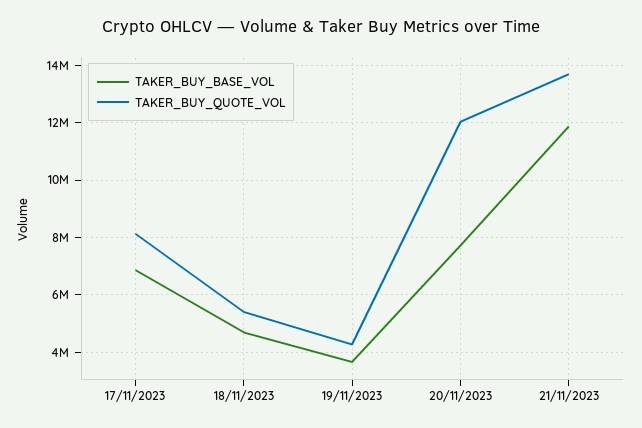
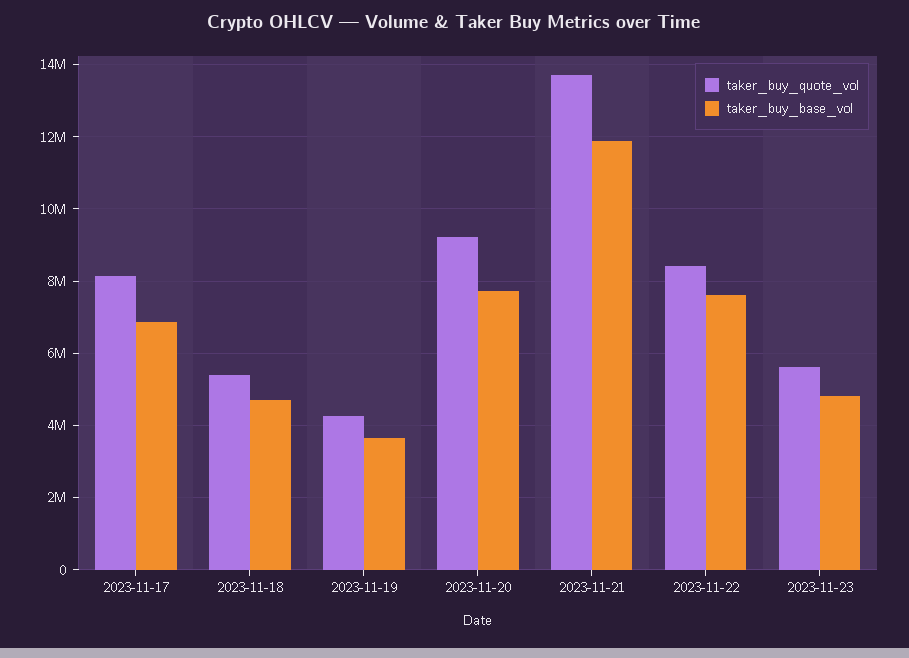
TAKER_BUY_QUOTE_VOL, 20/11/2023: 12000000 -> 9200000
TAKER_BUY_QUOTE_VOL, 2023-11-22: none -> 8400000
TAKER_BUY_BASE_VOL, 2023-11-22: none -> 7600000
TAKER_BUY_QUOTE_VOL, 2023-11-23: none -> 5600000
TAKER_BUY_BASE_VOL, 2023-11-23: none -> 4800000

